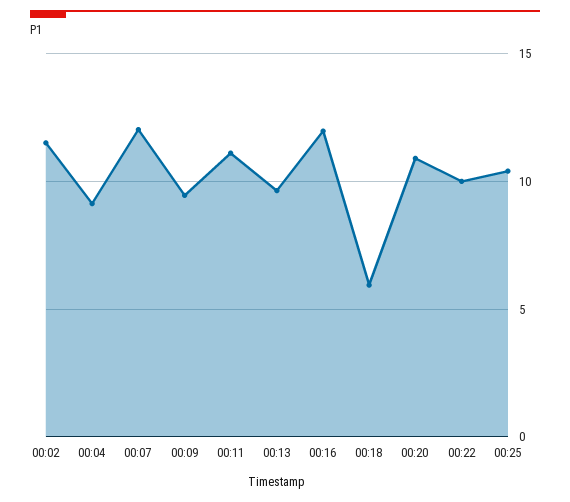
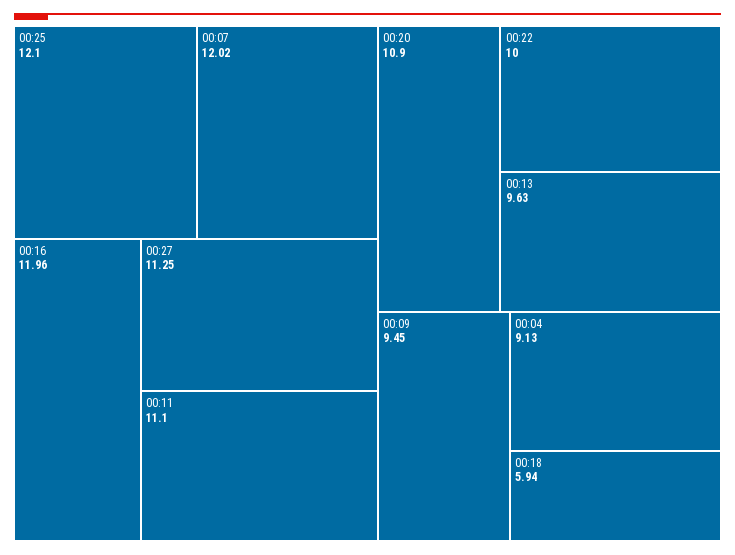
00:02: 11.5 -> none
00:25: 10.5 -> 12.1
00:27: none -> 11.25

